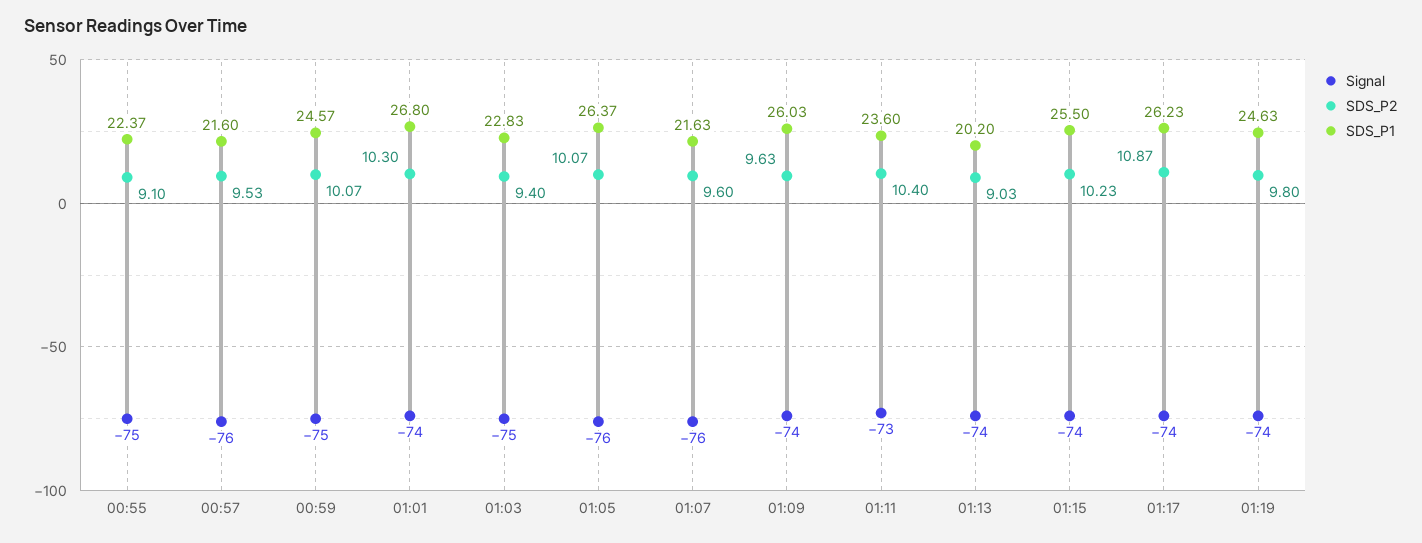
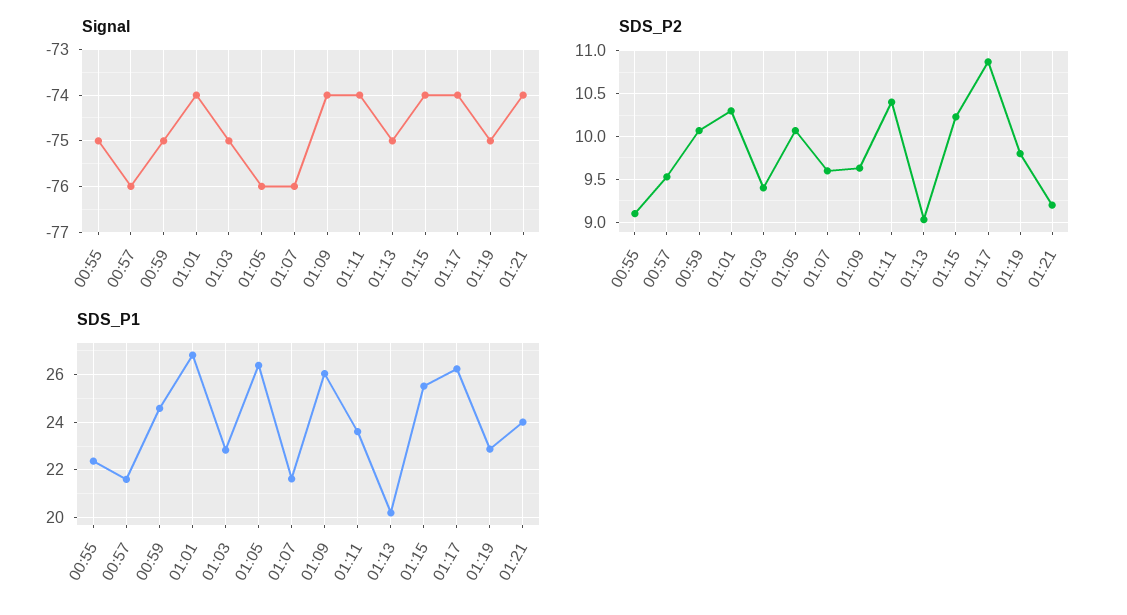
Signal, 01:11: -73 -> -74
Signal, 01:13: -74 -> -75
Signal, 01:19: -74 -> -75
SDS_P1, 01:19: 24.63 -> 23
Signal, 01:21: none -> -74
SDS_P2, 01:21: none -> 9.2
SDS_P1, 01:21: none -> 24

